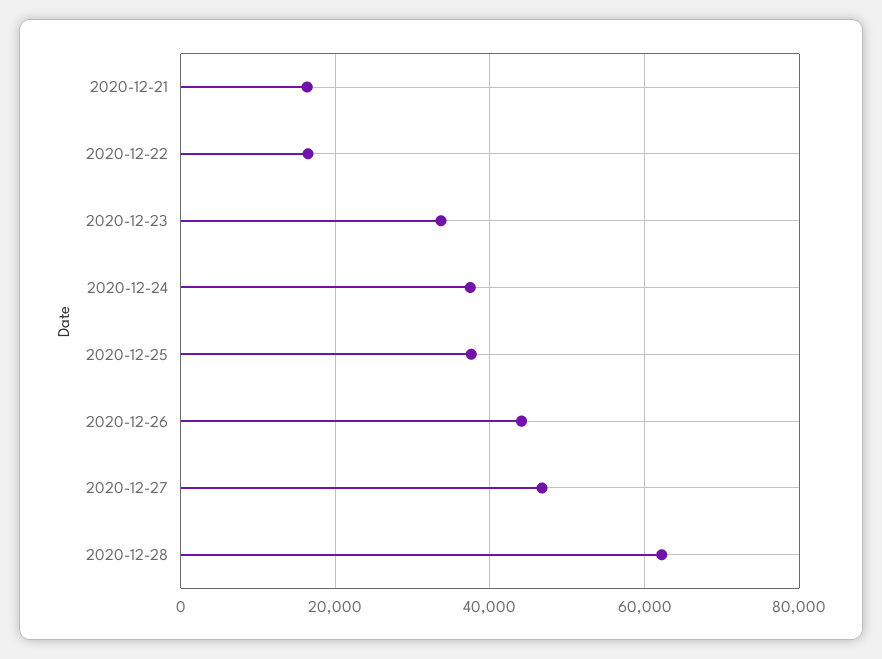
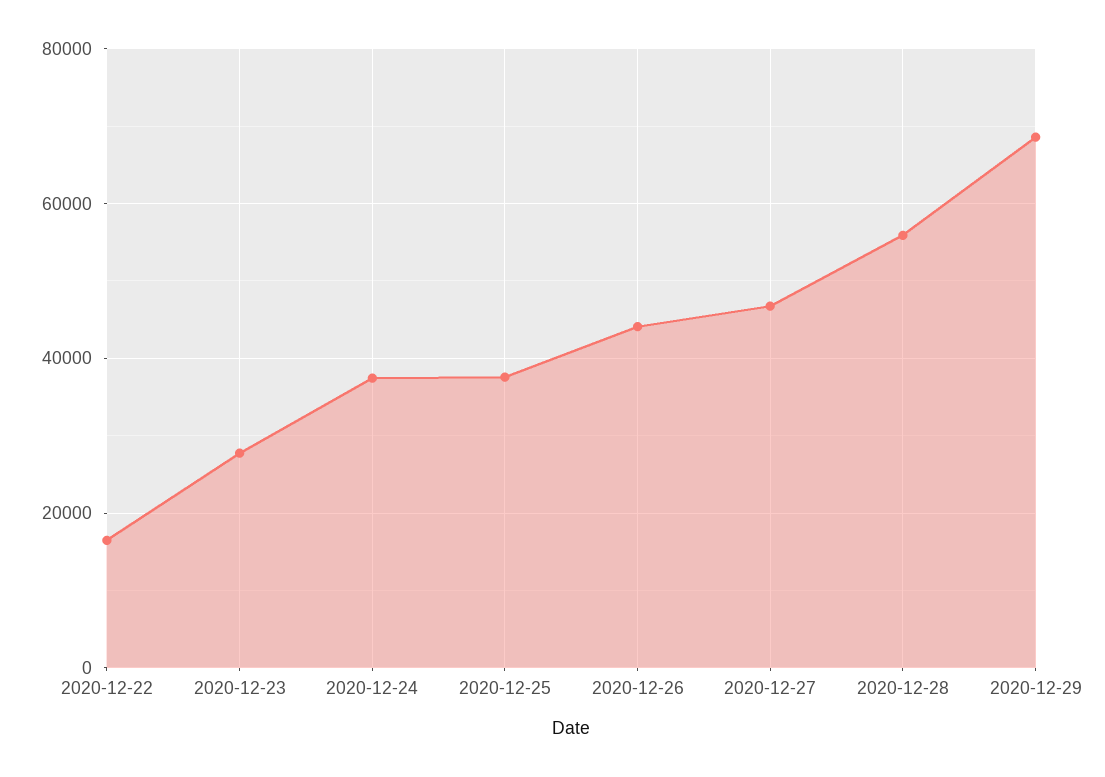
2020-12-21: 16000 -> none
2020-12-23: 34000 -> 28000
2020-12-28: 62000 -> 56000
2020-12-29: none -> 68000

